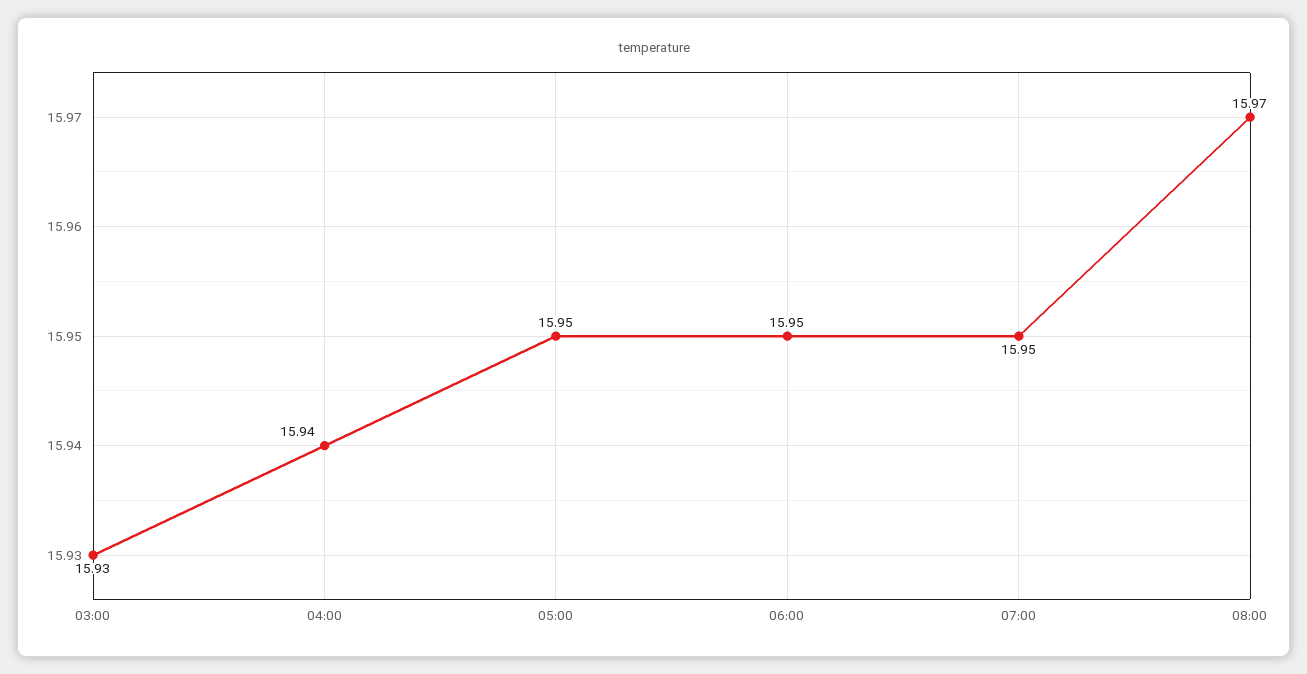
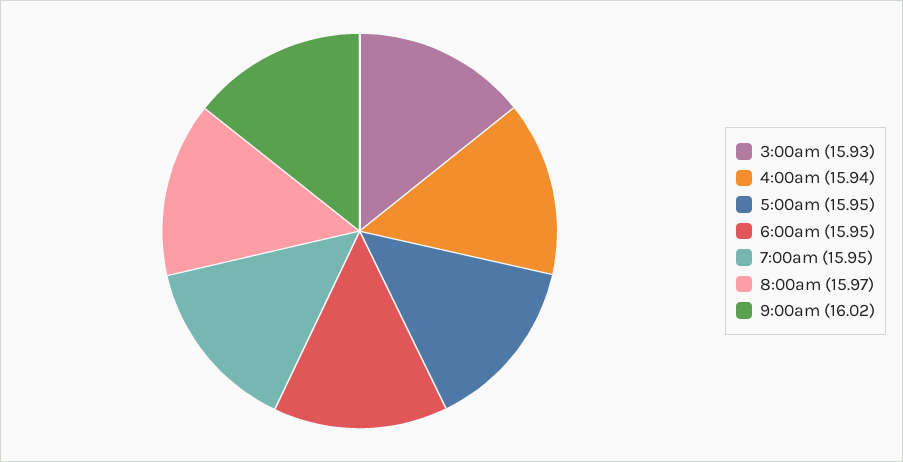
9:00am: none -> 16.02

